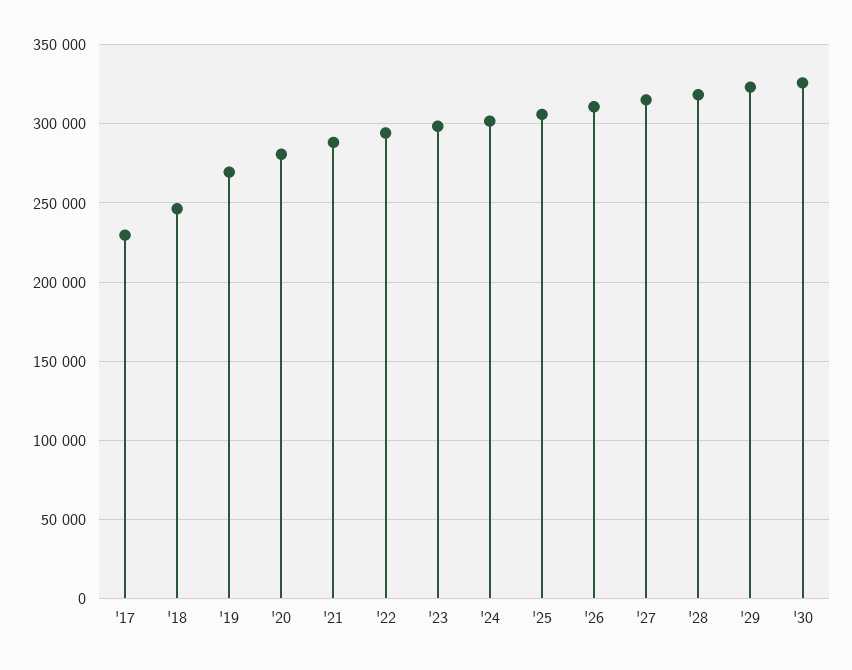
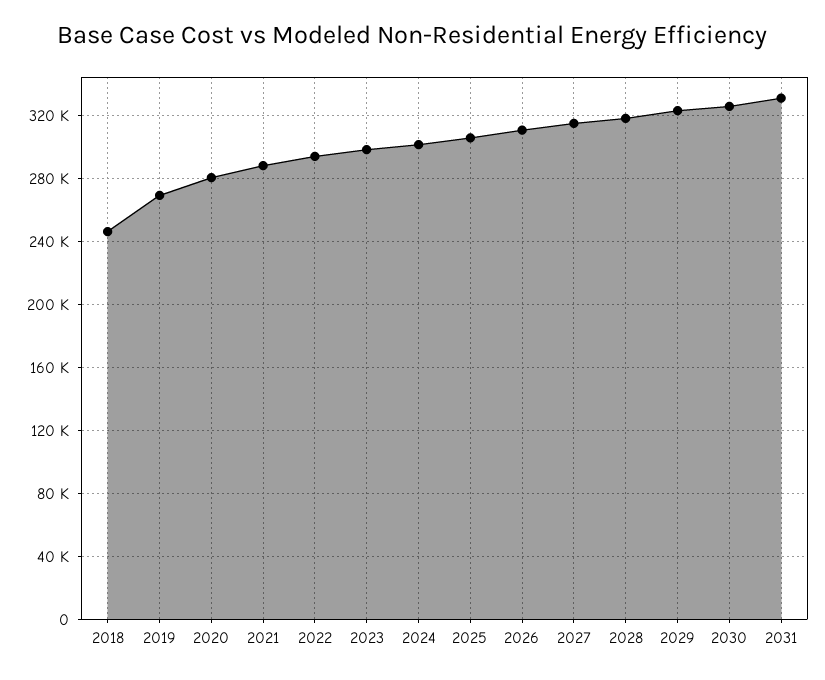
'17: 230000 -> none
2031: none -> 330000

